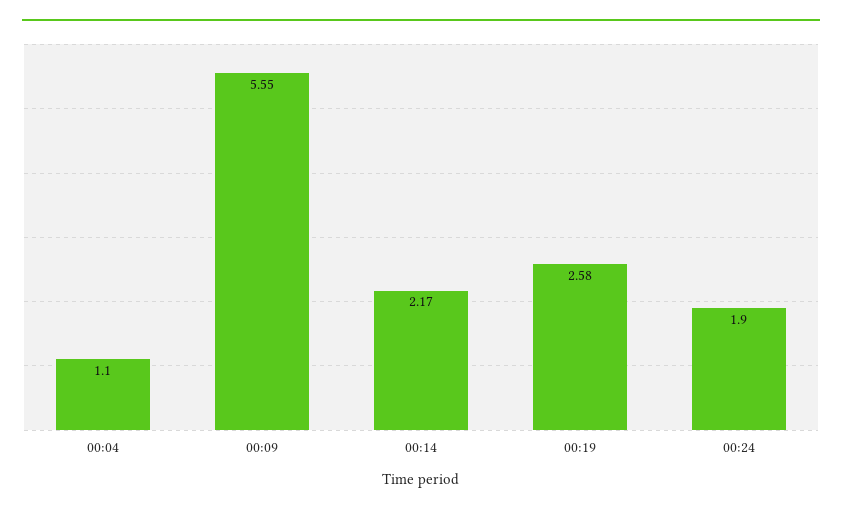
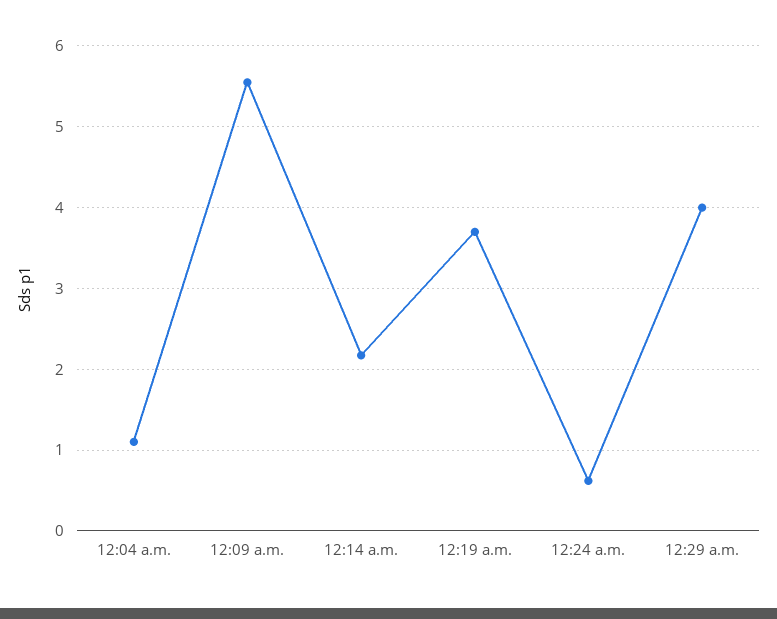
00:19: 2.58 -> 3.7
00:24: 1.9 -> 0.6
12:29 a.m.: none -> 4

